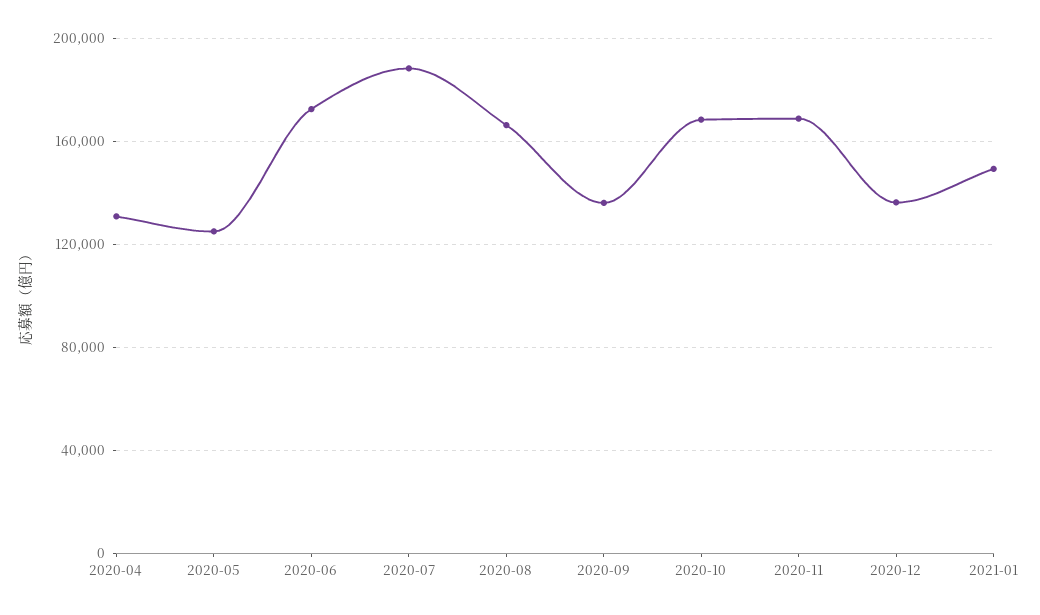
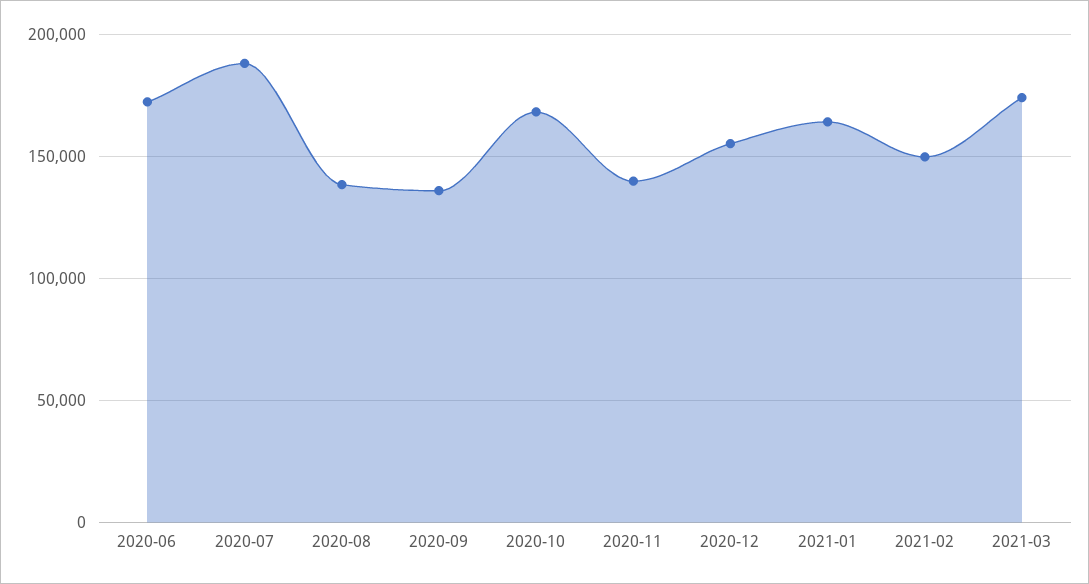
2020-04: 130000 -> none
2020-05: 125000 -> none
2020-08: 165000 -> 140000
2020-11: 170000 -> 140000
2020-12: 135000 -> 155000
2021-01: 150000 -> 165000
2021-02: none -> 150000
2021-03: none -> 175000

